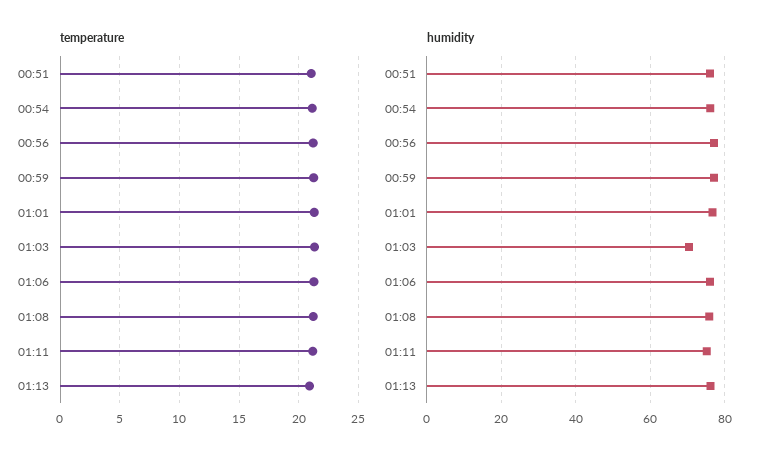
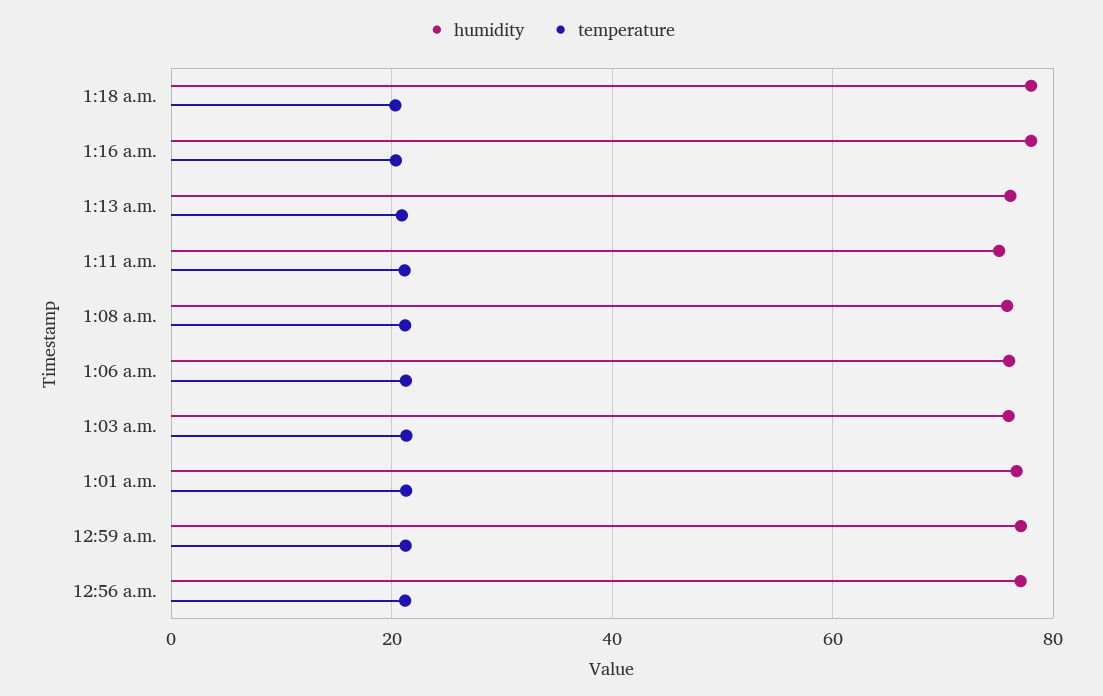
temperature, 00:51: 21 -> none
temperature, 00:54: 21 -> none
humidity, 00:51: 76 -> none
humidity, 00:54: 76 -> none
humidity, 01:03: 70 -> 76
humidity, 1:18 a.m.: none -> 78
temperature, 1:18 a.m.: none -> 20
humidity, 1:16 a.m.: none -> 78
temperature, 1:16 a.m.: none -> 20

